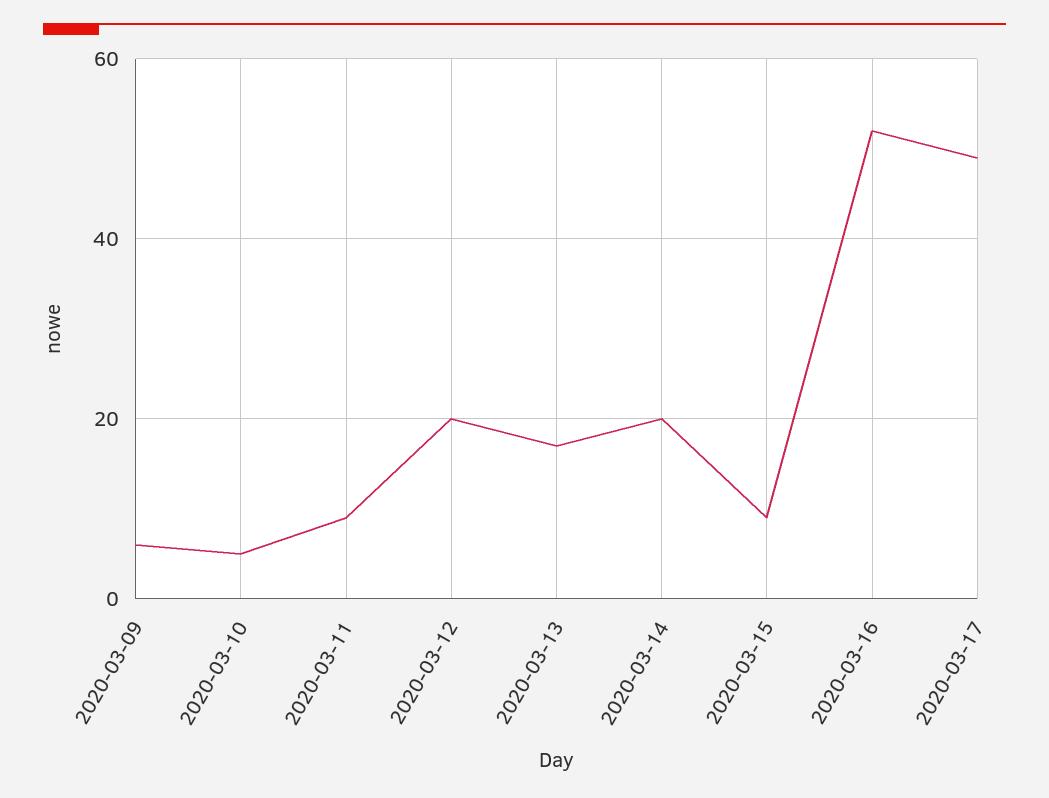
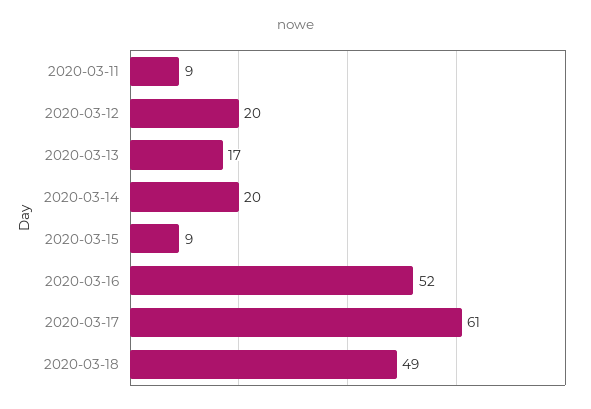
2020-03-09: 5 -> none
2020-03-10: 5 -> none
2020-03-17: 50 -> 61
2020-03-18: none -> 49

